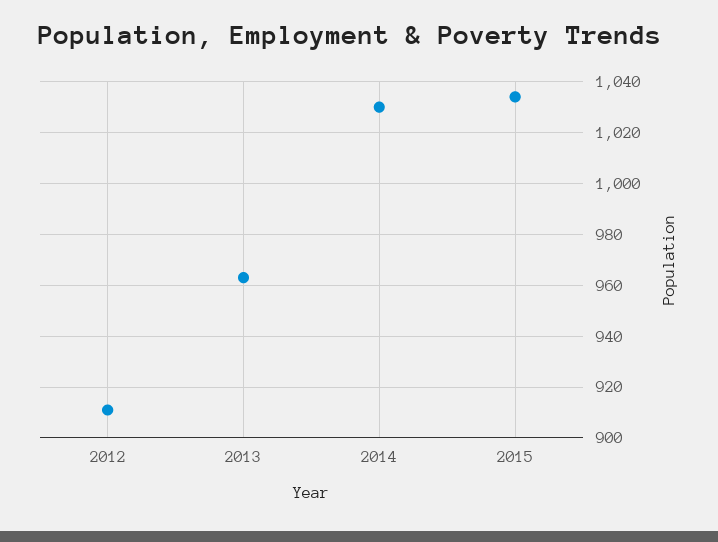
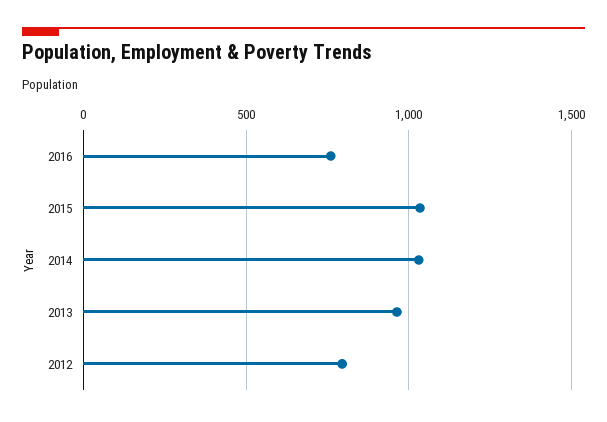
2012: 910 -> 800
2016: none -> 750

